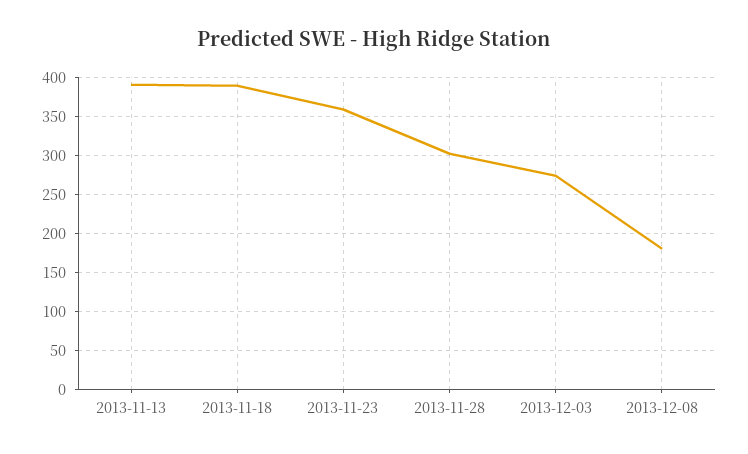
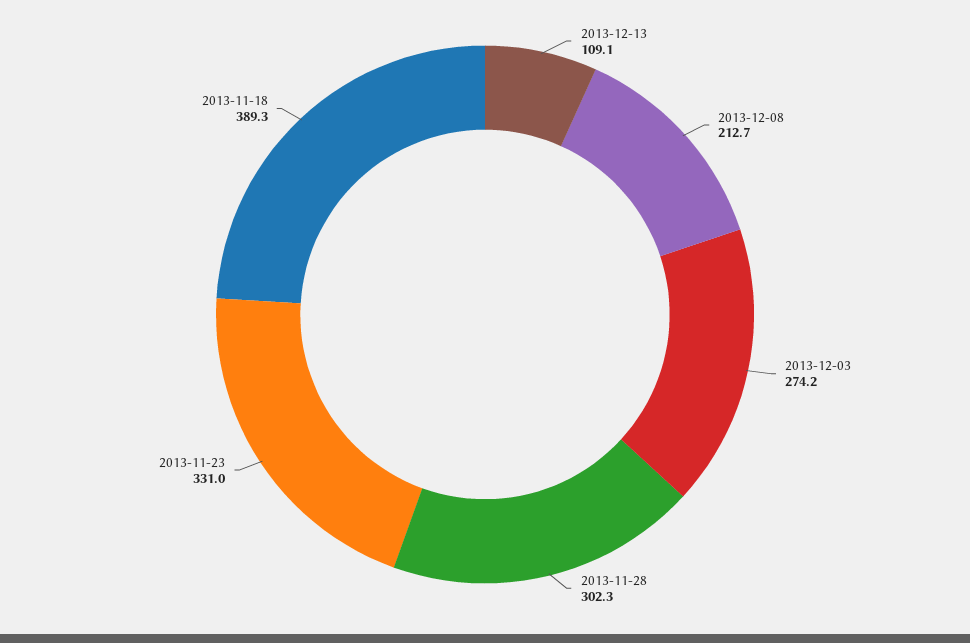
2013-11-13: 390 -> none
2013-11-23: 360 -> 331
2013-12-08: 180 -> 212.7
2013-12-13: none -> 109.1

